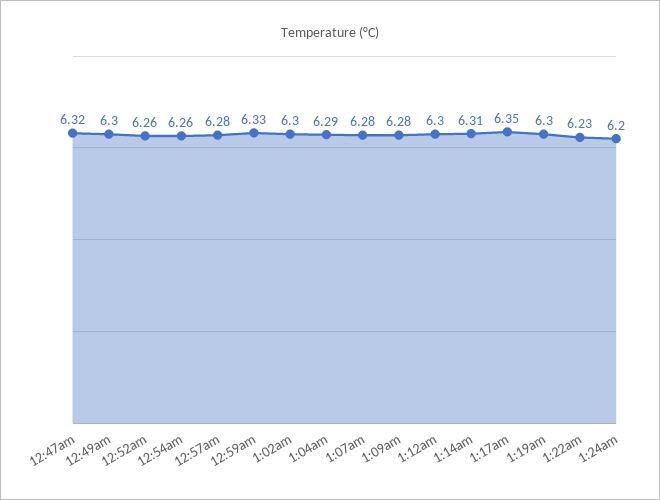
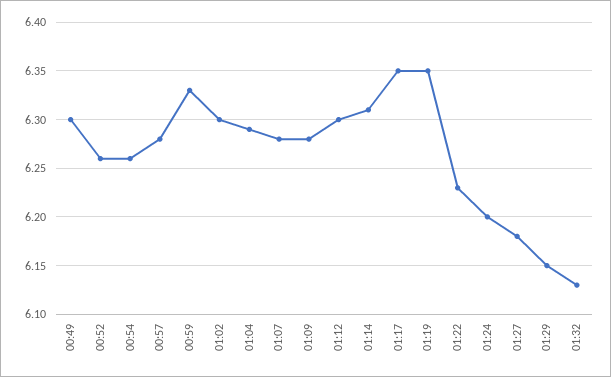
12:47am: 6.32 -> none
1:19am: 6.3 -> 6.35
01:27: none -> 6.18
01:29: none -> 6.15
01:32: none -> 6.13

